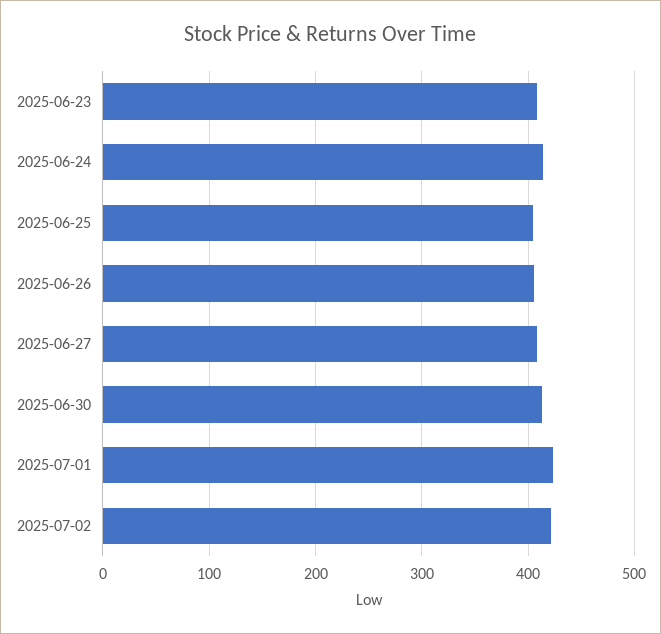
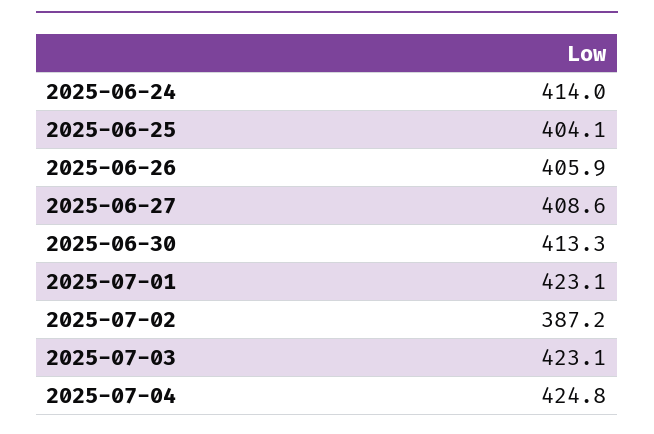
2025-06-23: 410 -> none
2025-07-02: 420 -> 387.2
2025-07-03: none -> 423.1
2025-07-04: none -> 424.8

